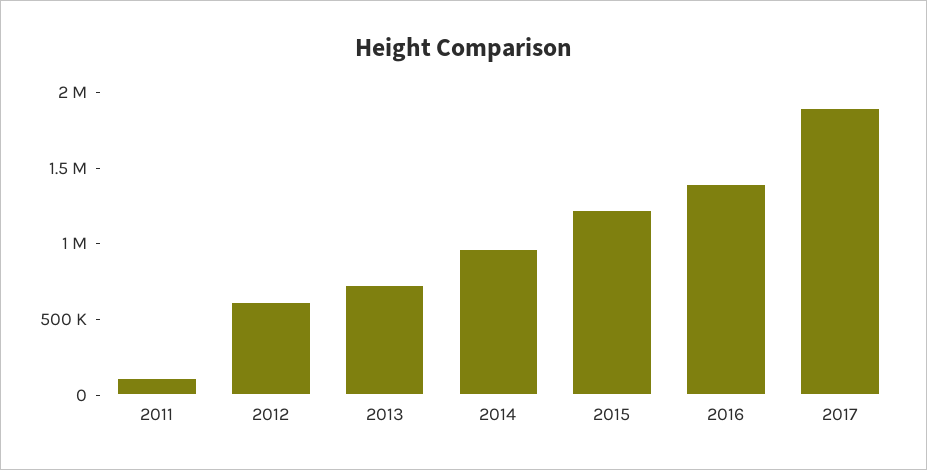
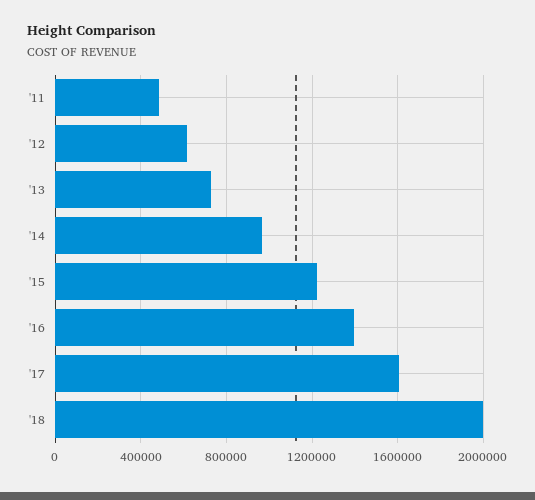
2011: 100000 -> 500000
2017: 1900000 -> 1600000
'18: none -> 2000000

